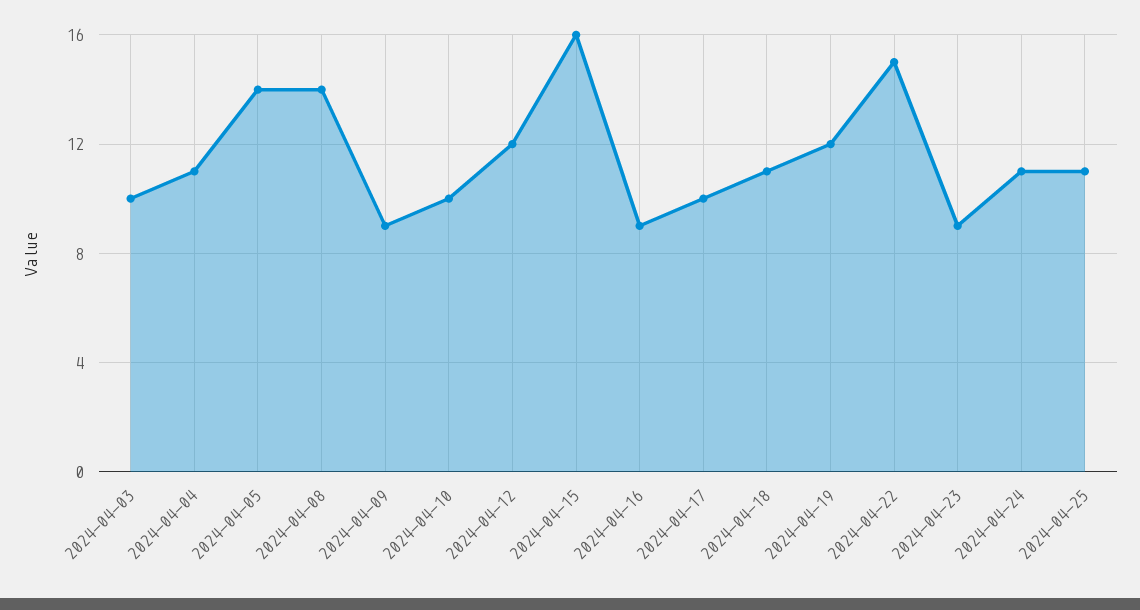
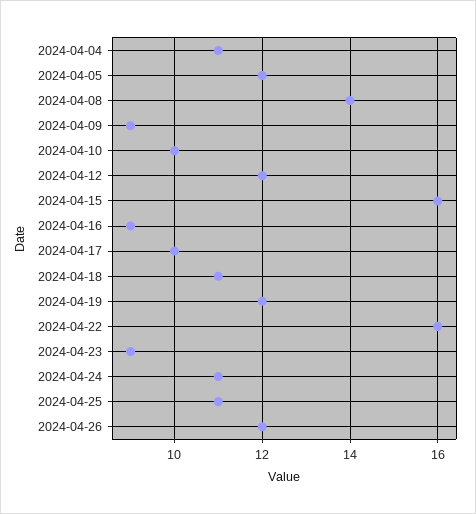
2024-04-03: 10 -> none
2024-04-05: 14 -> 12
2024-04-22: 15 -> 16
2024-04-26: none -> 12

